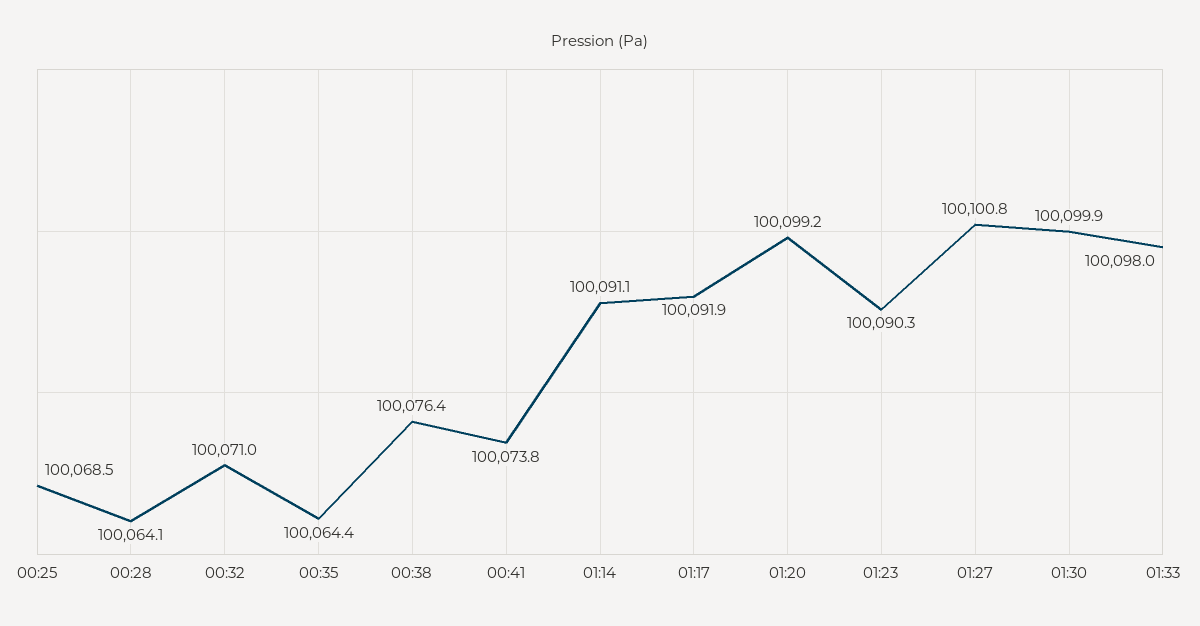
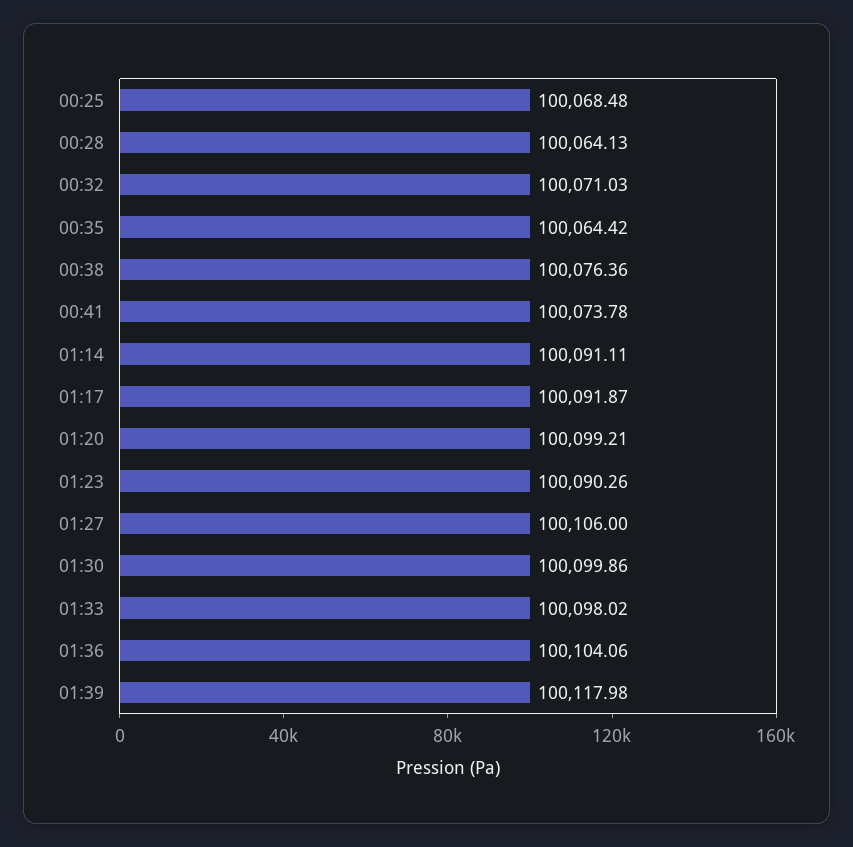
01:27: 100100.8 -> 100106
01:36: none -> 100104.06
01:39: none -> 100117.98

